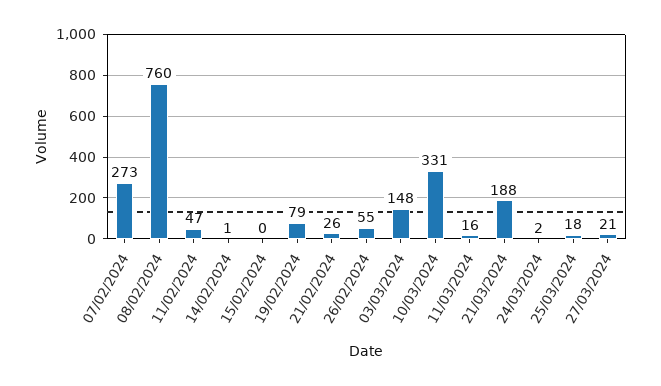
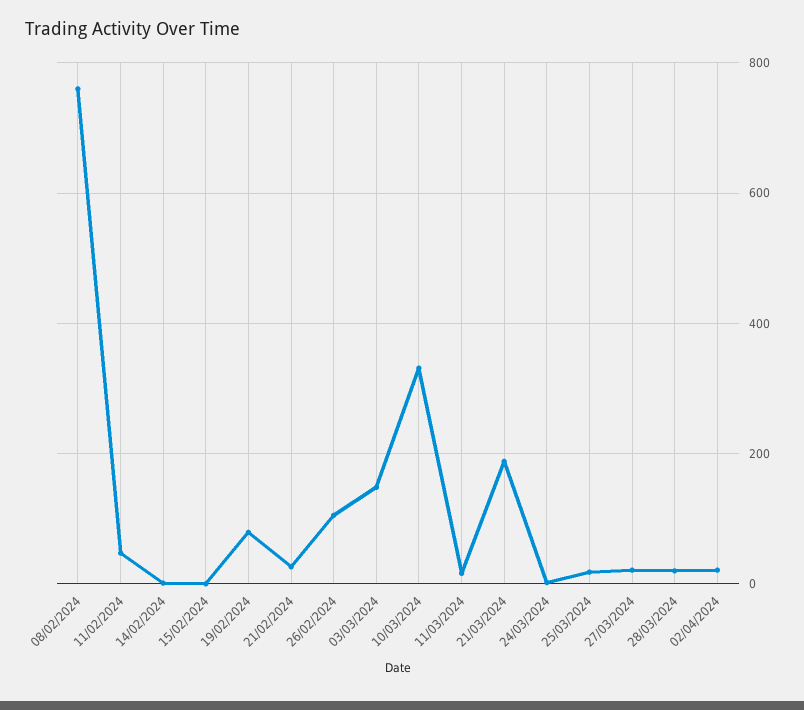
07/02/2024: 273 -> none
26/02/2024: 55 -> 100
28/03/2024: none -> 20
02/04/2024: none -> 20

